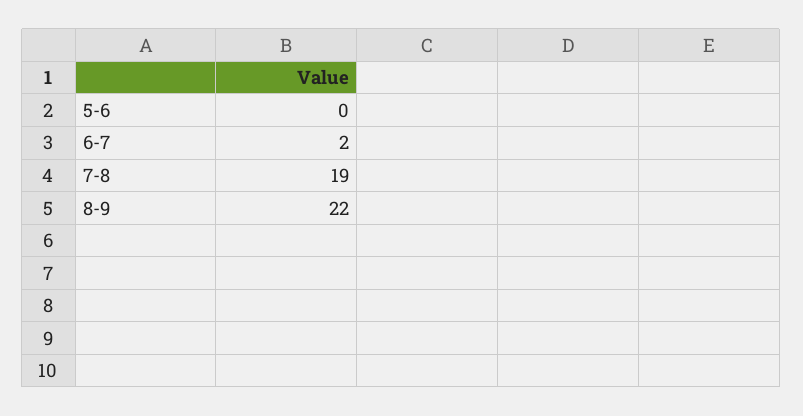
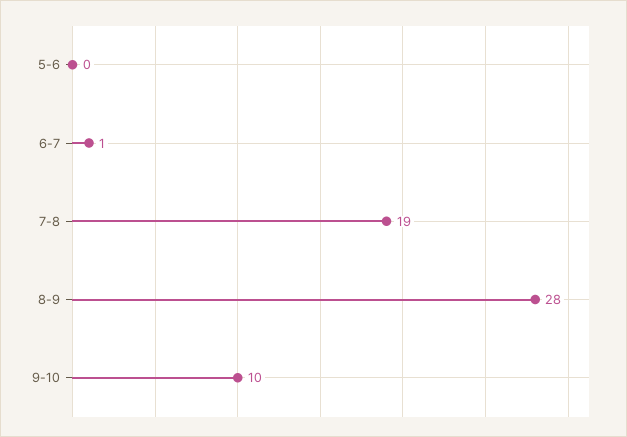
6-7: 2 -> 1
8-9: 22 -> 28
9-10: none -> 10

